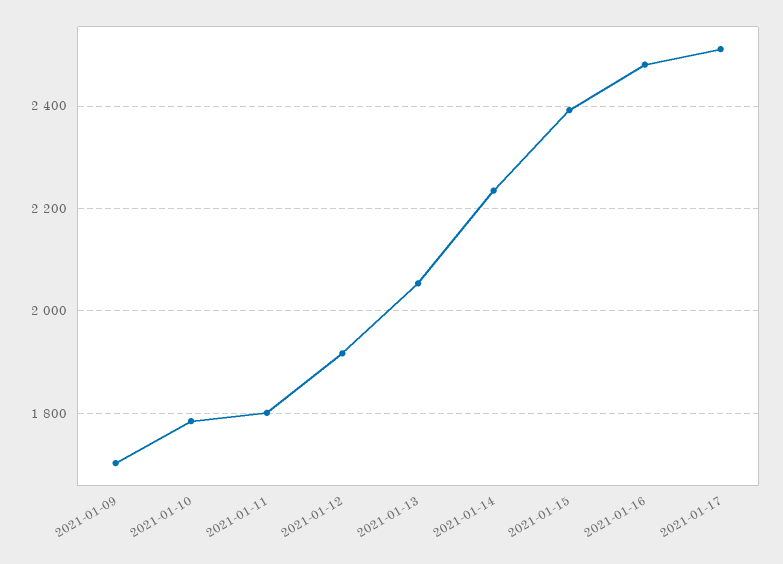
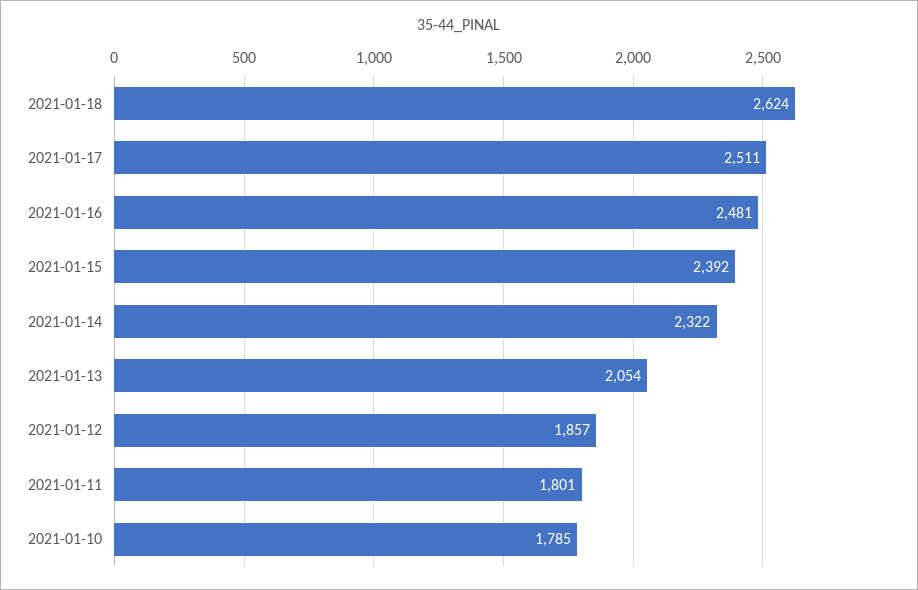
2021-01-09: 1700 -> none
2021-01-12: 1920 -> 1857
2021-01-14: 2240 -> 2322
2021-01-18: none -> 2624

